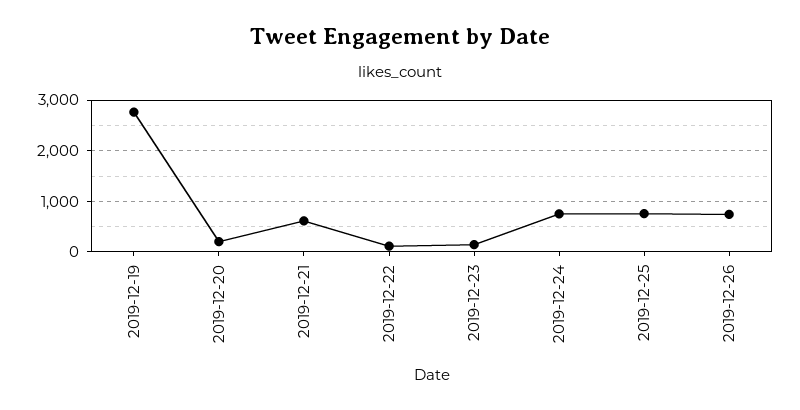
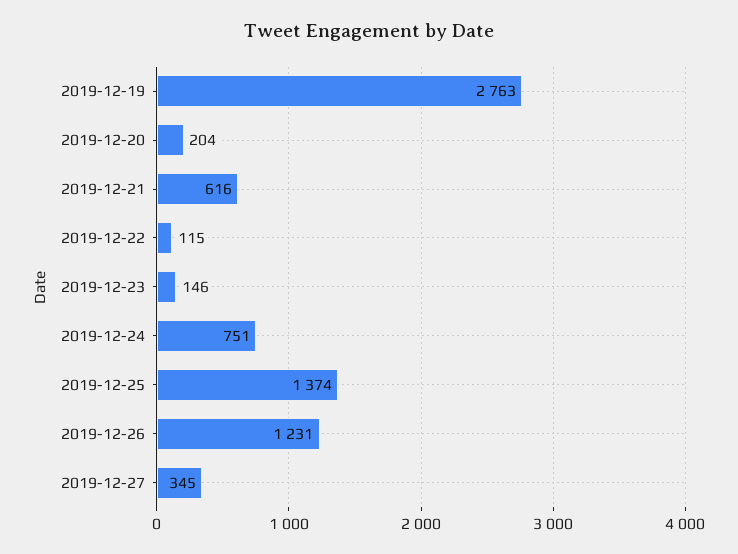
2019-12-25: 800 -> 1374
2019-12-26: 800 -> 1231
2019-12-27: none -> 345

